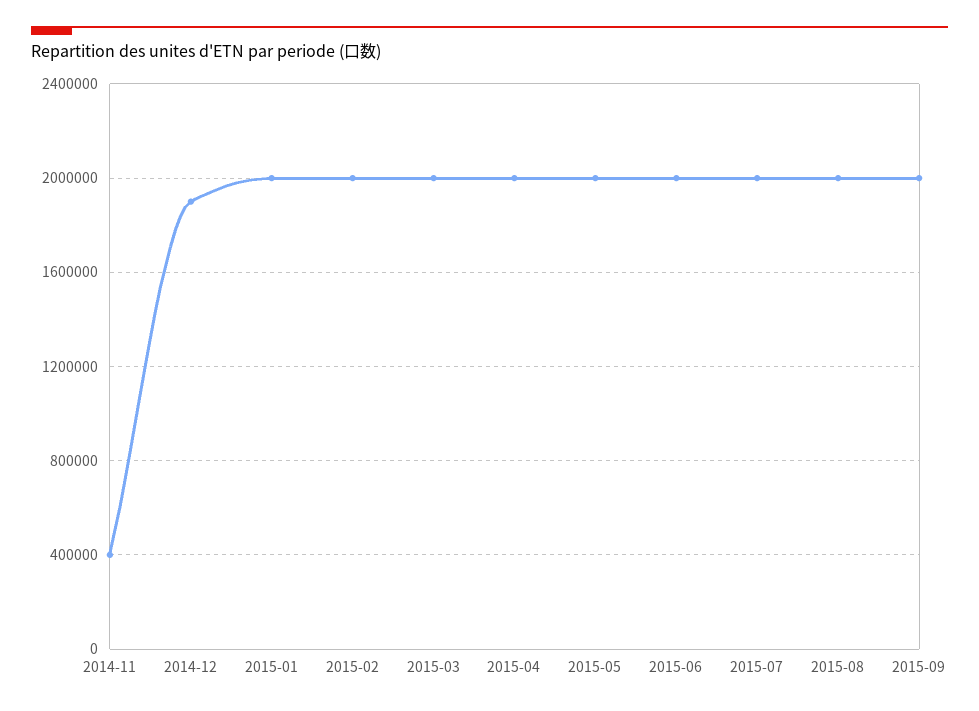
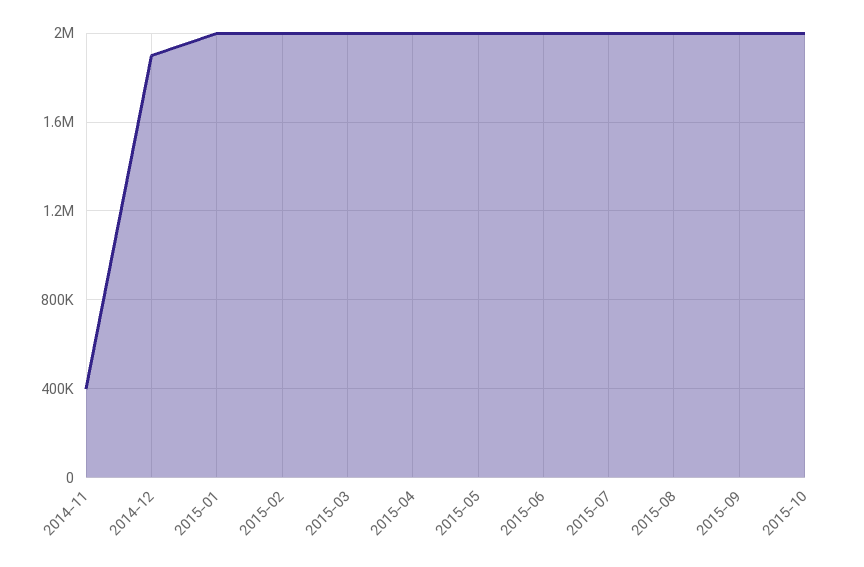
2015-10: none -> 2000000

